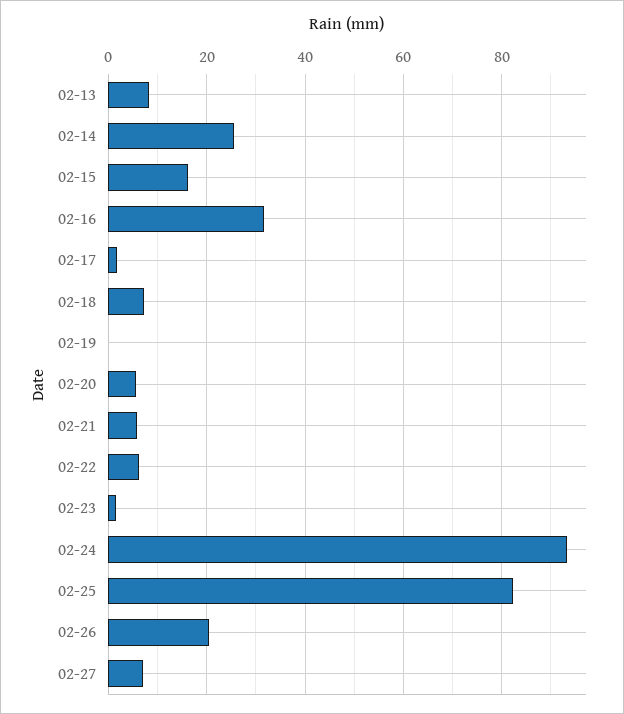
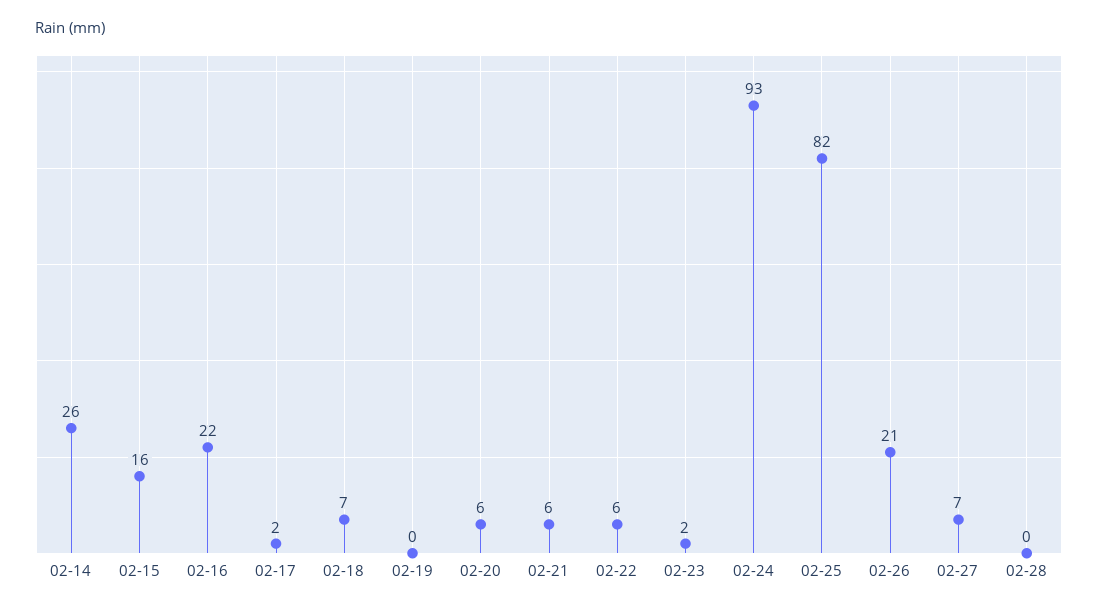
02-13: 8 -> none
02-16: 32 -> 22
02-28: none -> 0

